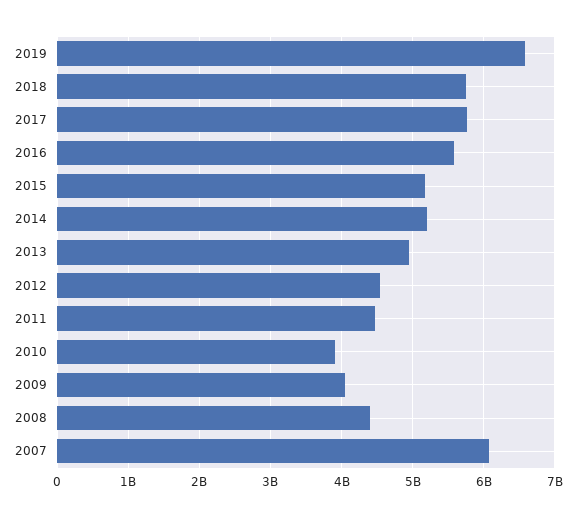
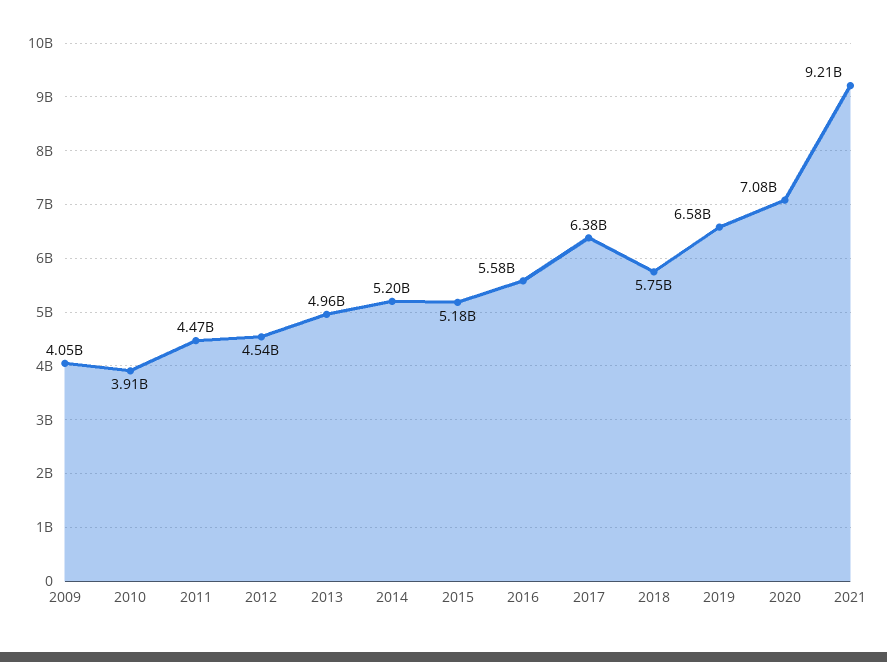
2017: 5800000000 -> 6380000000
2008: 4400000000 -> none
2007: 6100000000 -> none
2020: none -> 7080000000
2021: none -> 9210000000

